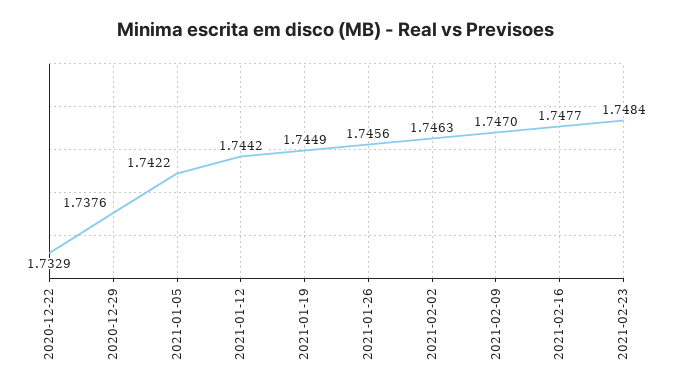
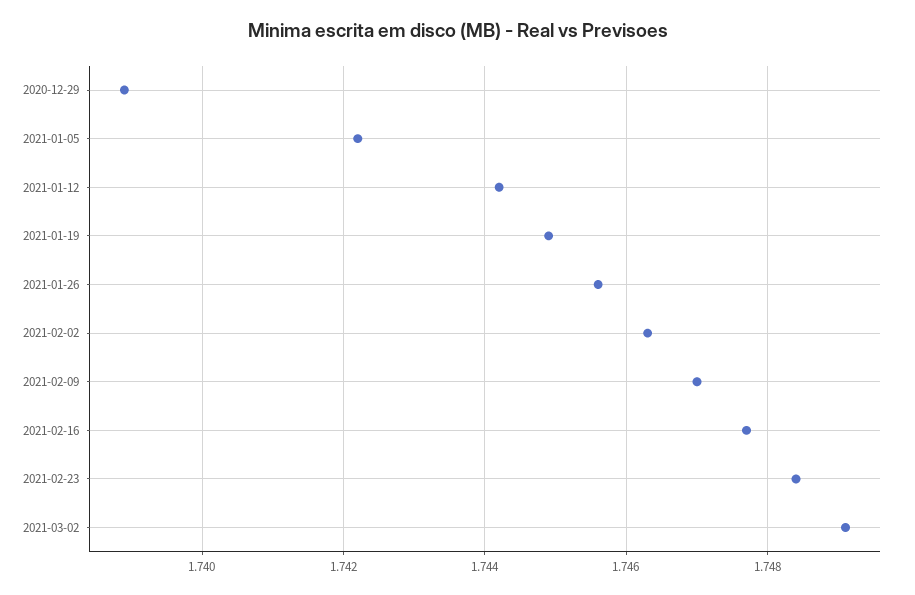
2020-12-22: 1.7329 -> none
2020-12-29: 1.7376 -> 1.739
2021-03-02: none -> 1.749

